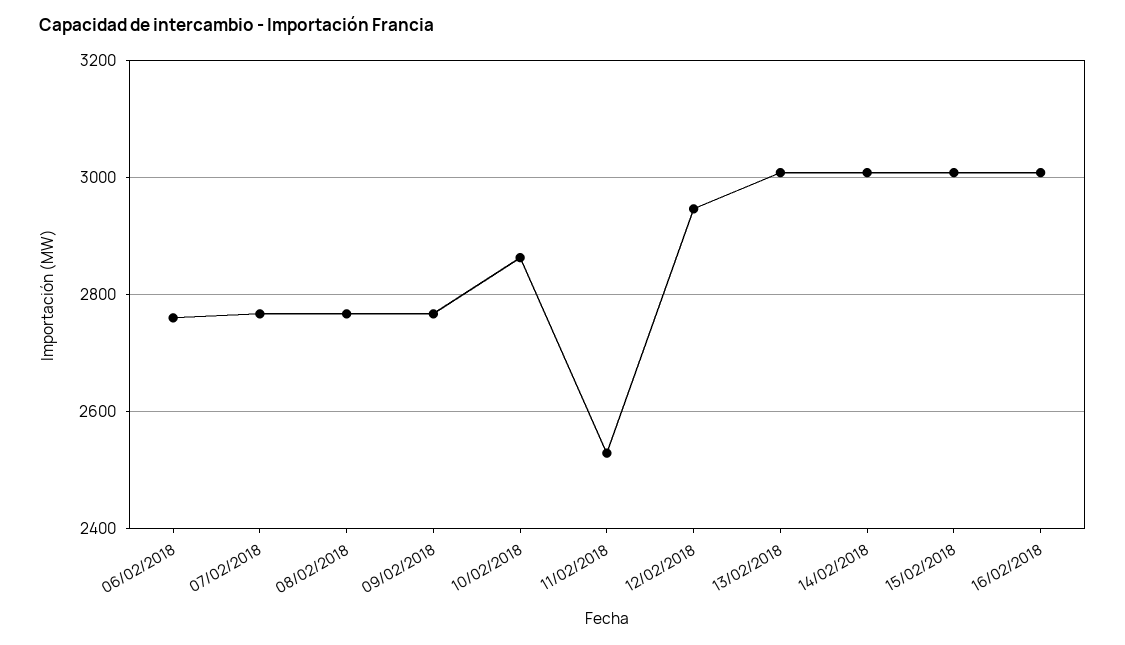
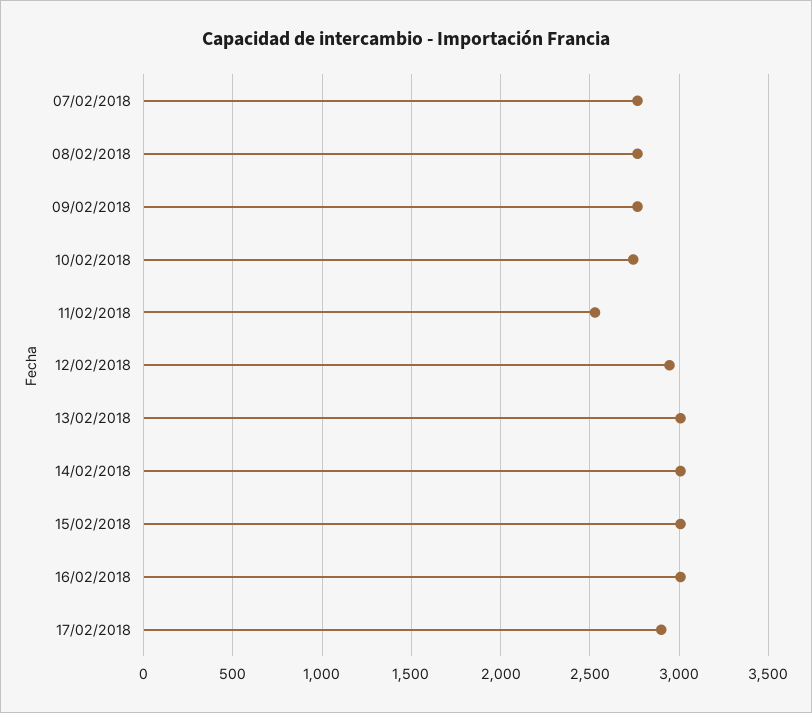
06/02/2018: 2760 -> none
10/02/2018: 2860 -> 2750
17/02/2018: none -> 2900

